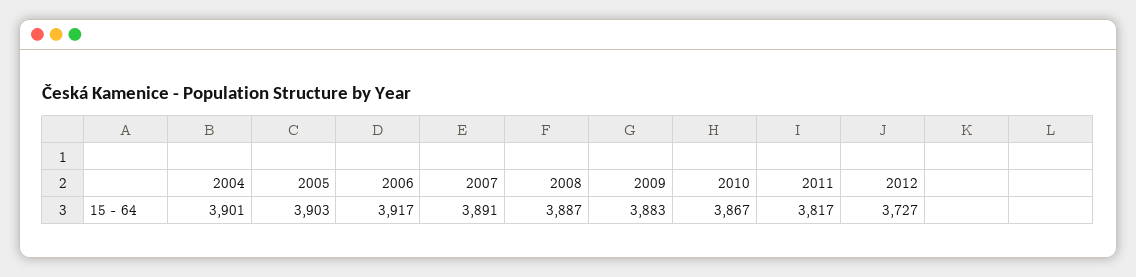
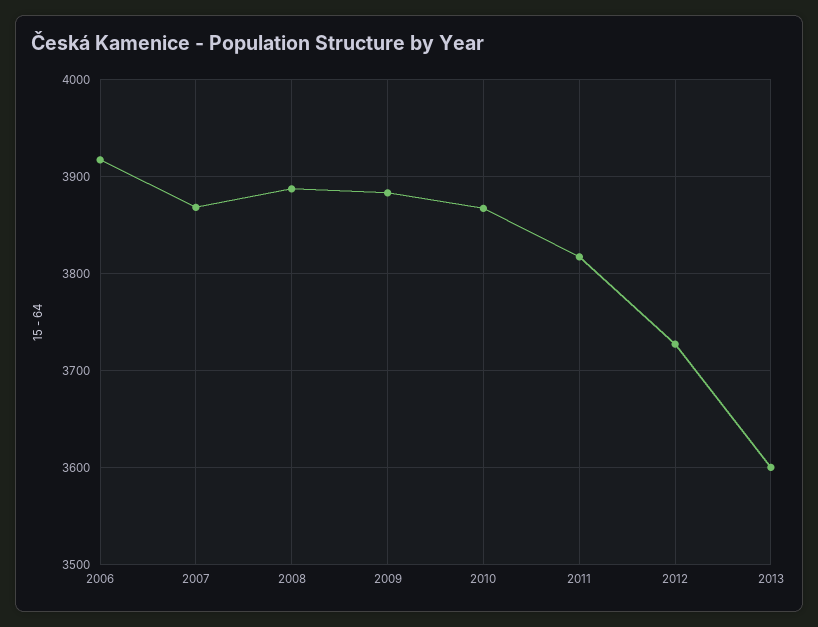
2004: 3901 -> none
2005: 3903 -> none
2007: 3891 -> 3870
2013: none -> 3600

